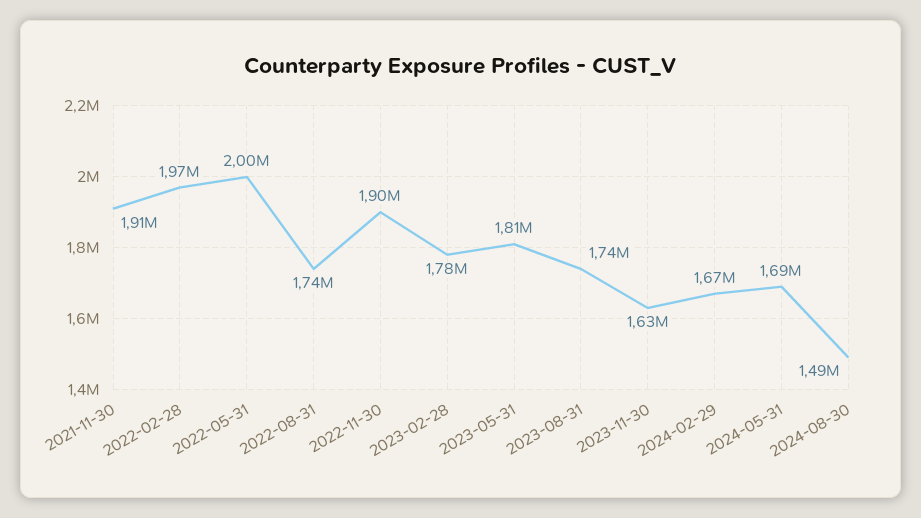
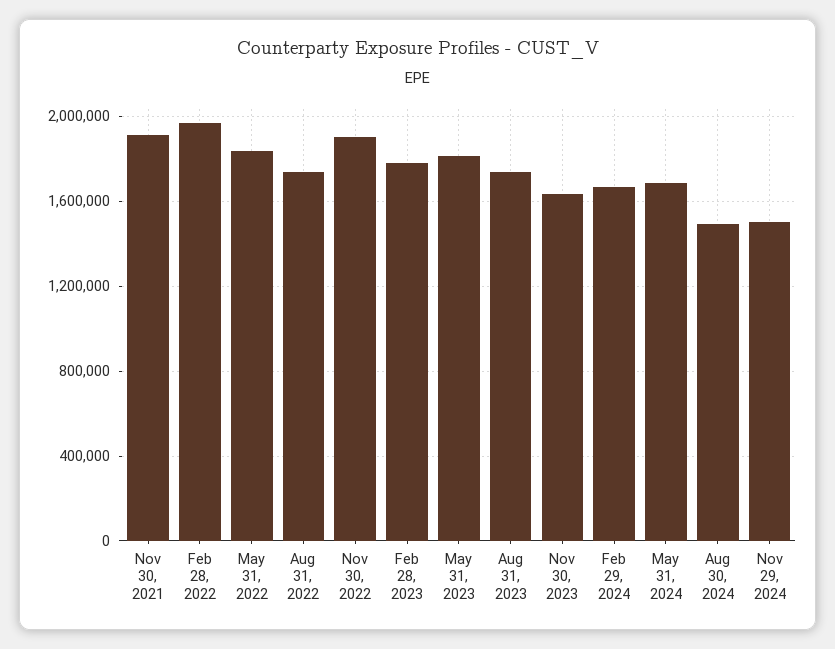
2022-05-31: 2000000 -> 1850000
Nov 29, 2024: none -> 1500000

